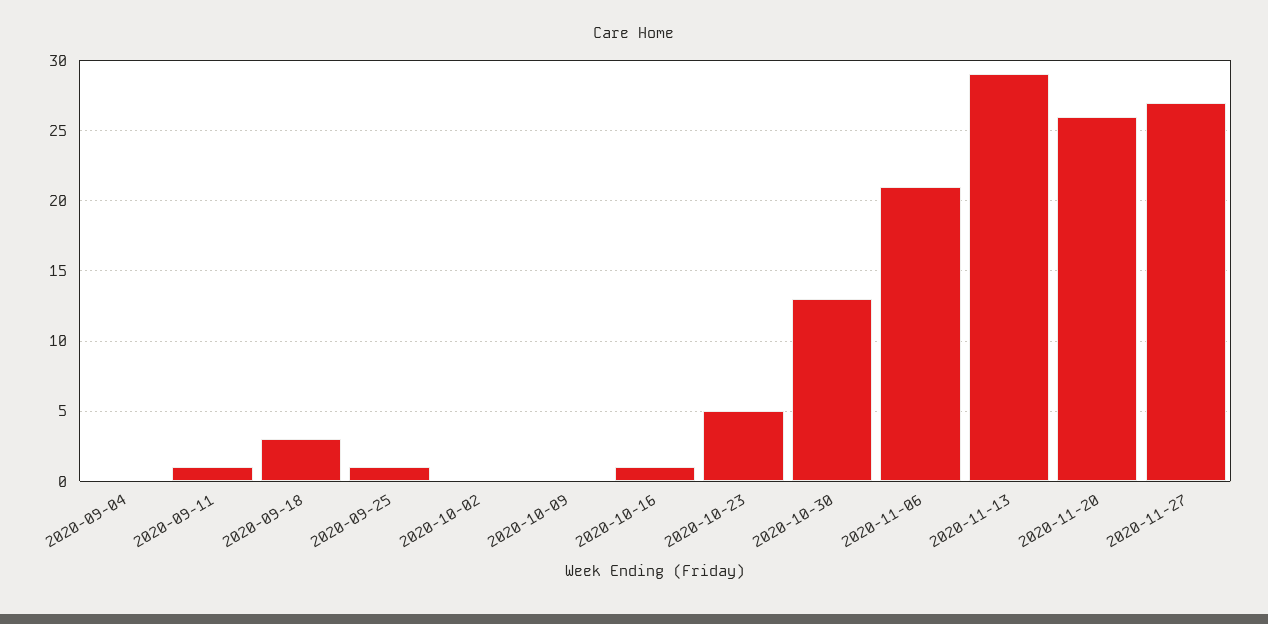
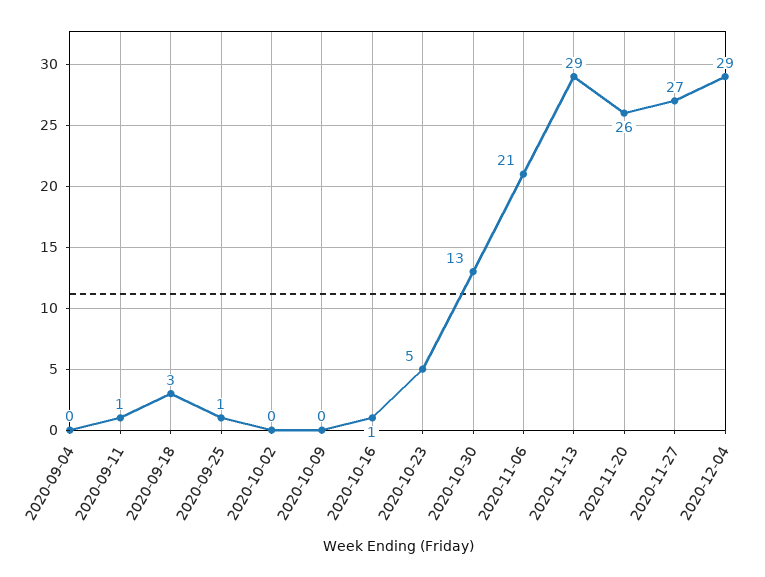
2020-12-04: none -> 29

